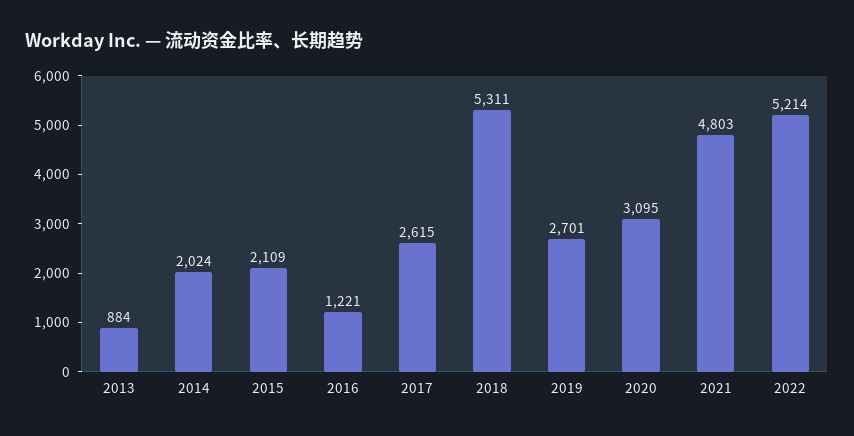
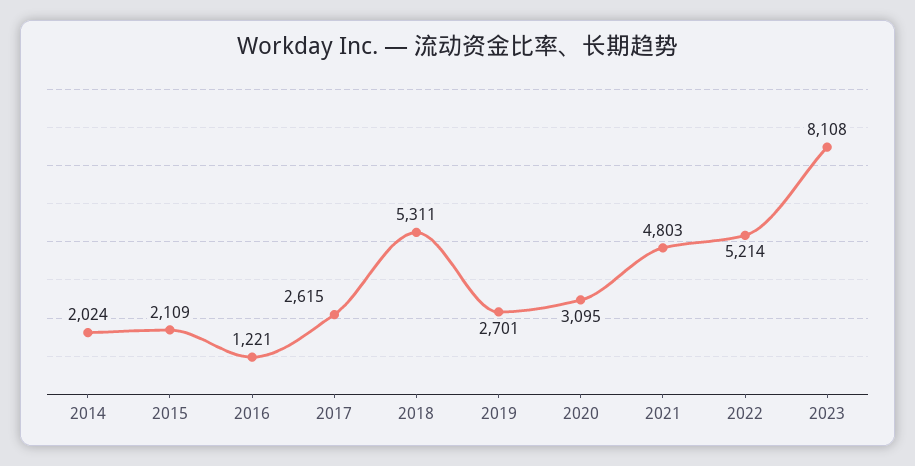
2013: 884 -> none
2023: none -> 8108

